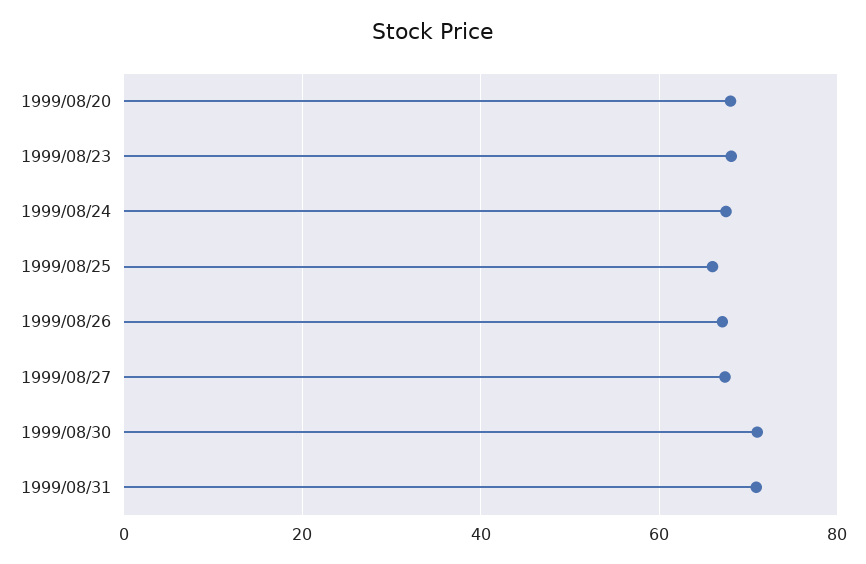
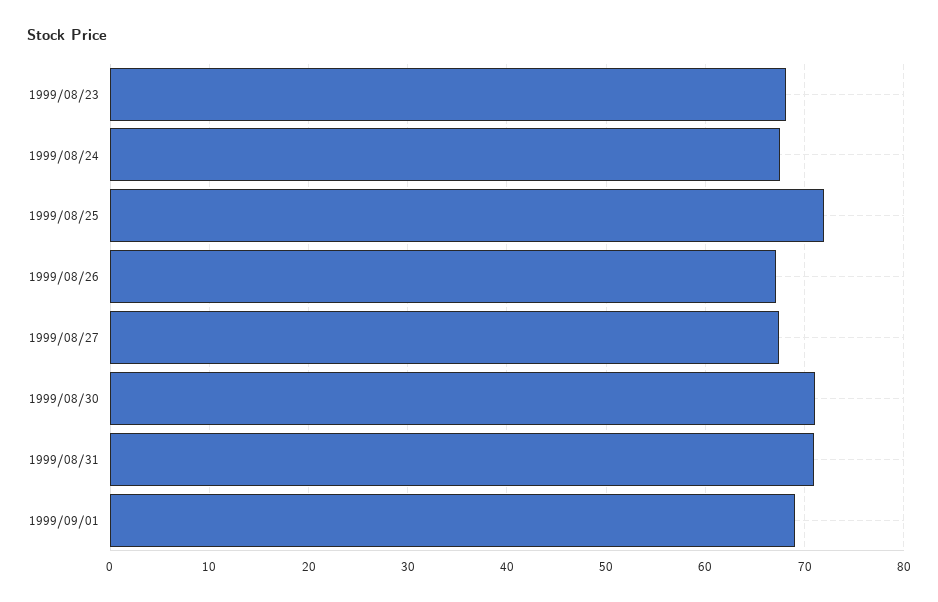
1999/08/20: 68 -> none
1999/08/25: 66 -> 72
1999/09/01: none -> 69

